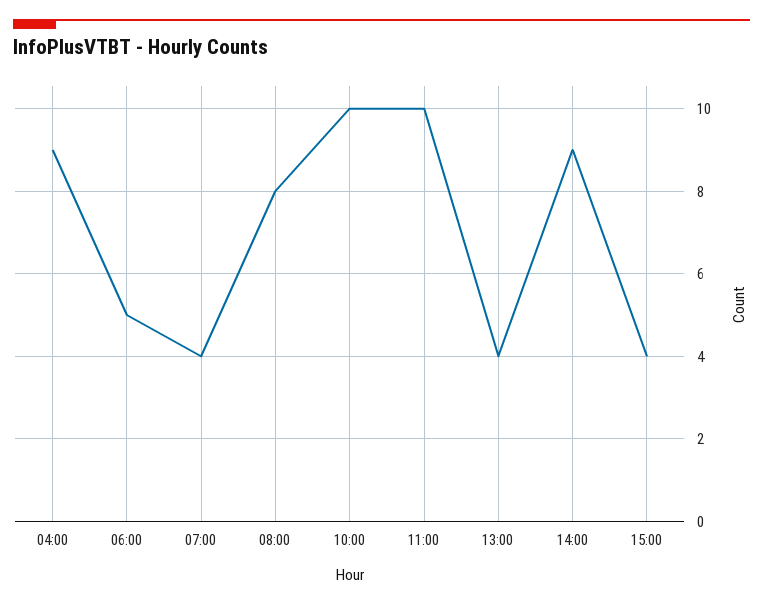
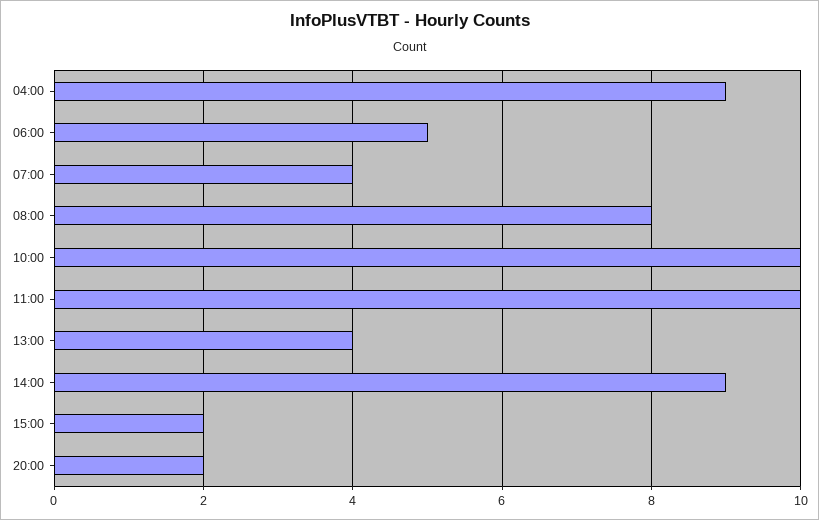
15:00: 4 -> 2
20:00: none -> 2

